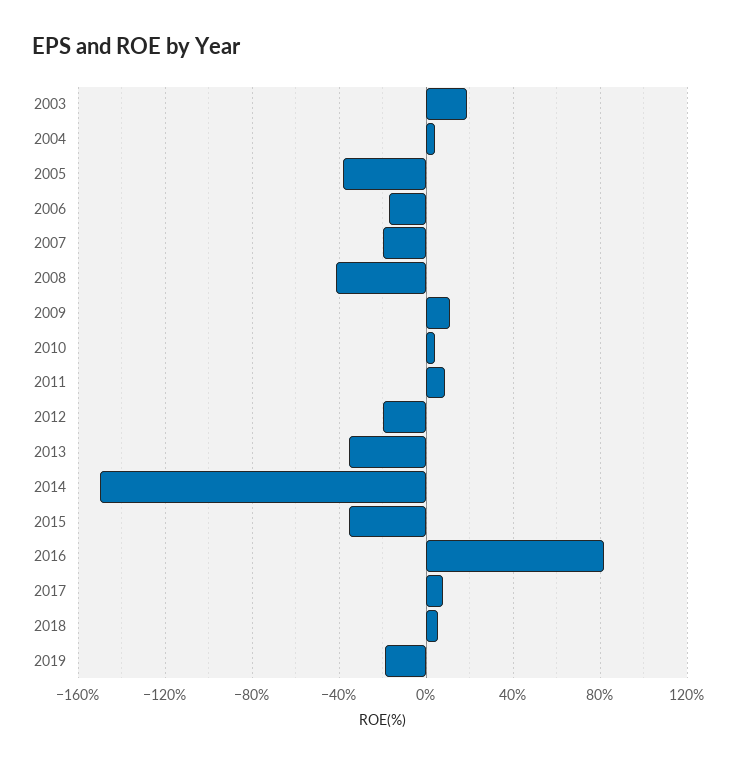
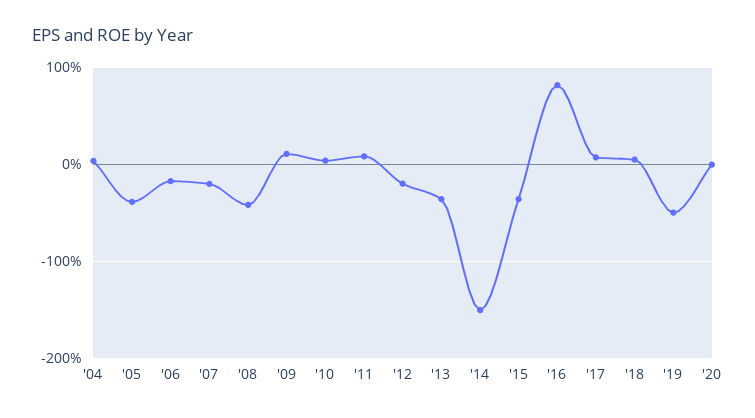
2003: 20 -> none
2019: -20 -> -50
'20: none -> 0

